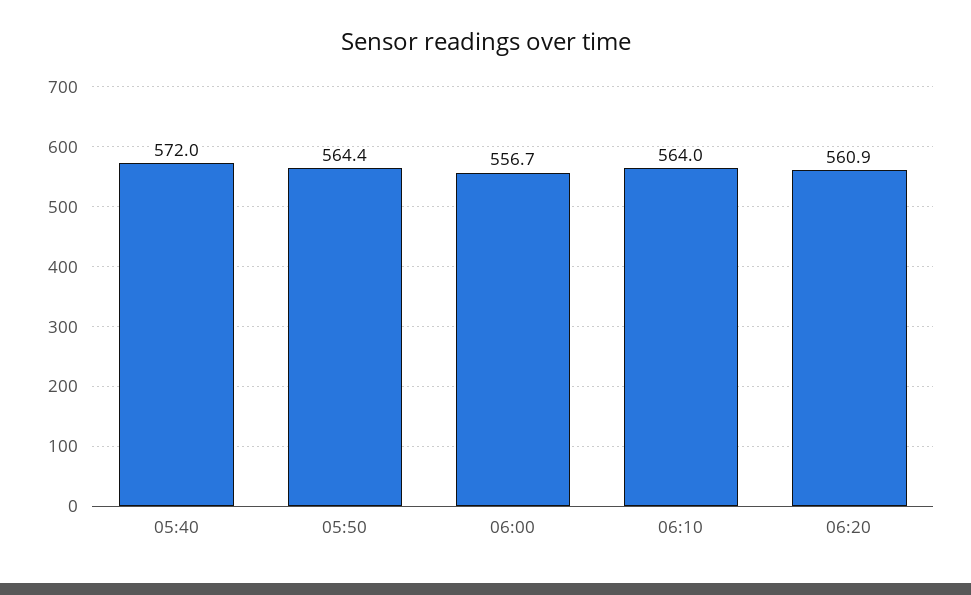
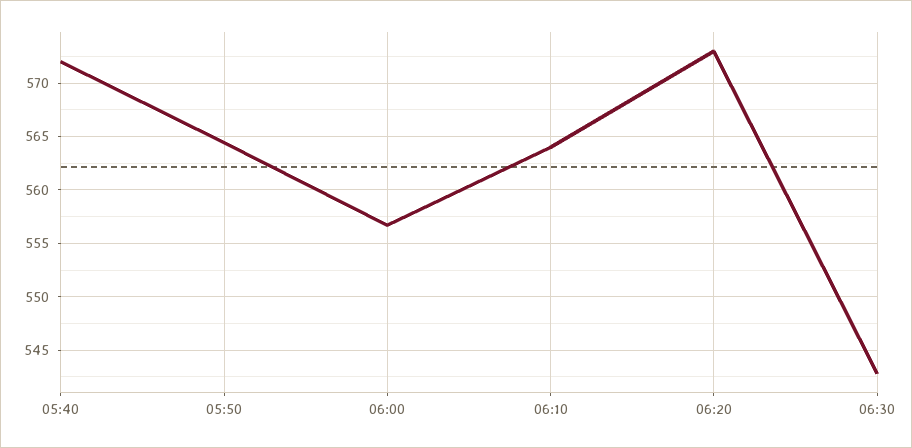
06:20: 560.9 -> 573
06:30: none -> 543

